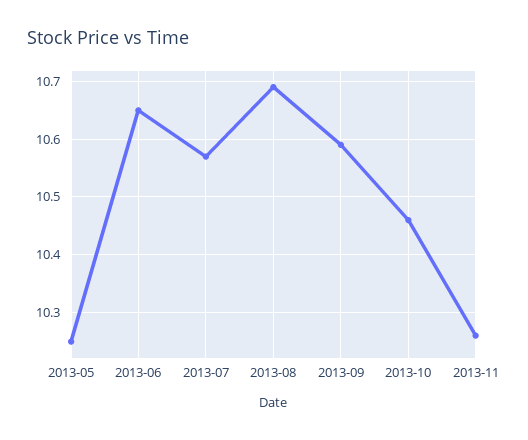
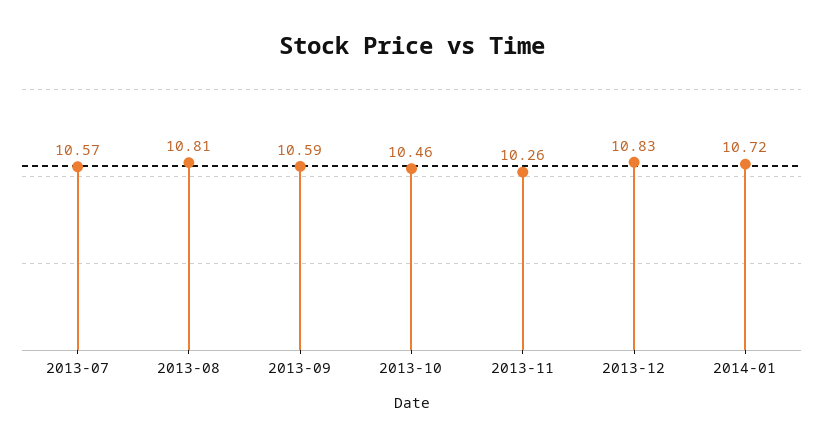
2013-05: 10.25 -> none
2013-06: 10.65 -> none
2013-08: 10.7 -> 10.81
2013-12: none -> 10.83
2014-01: none -> 10.72

